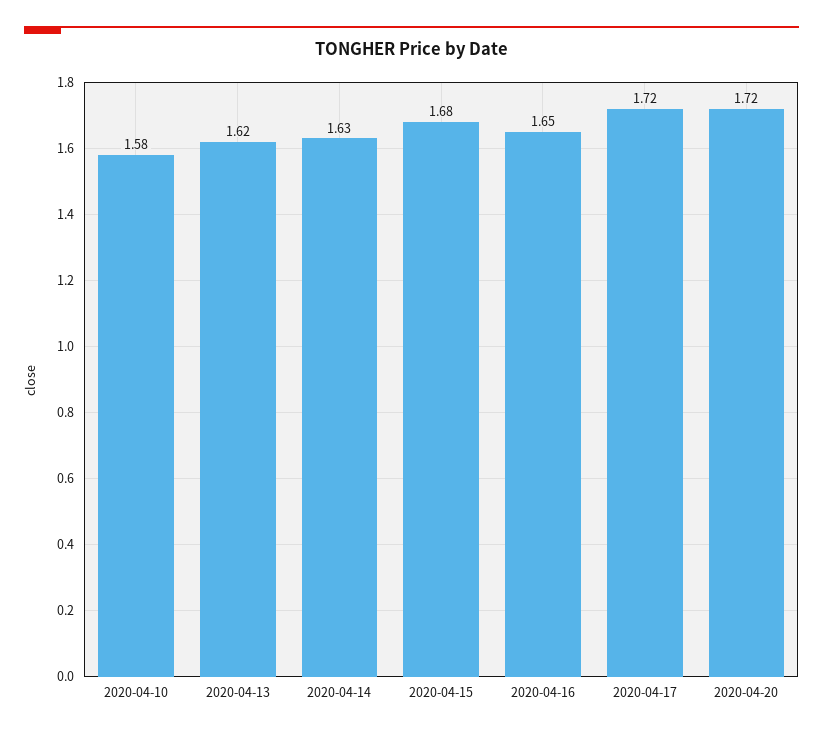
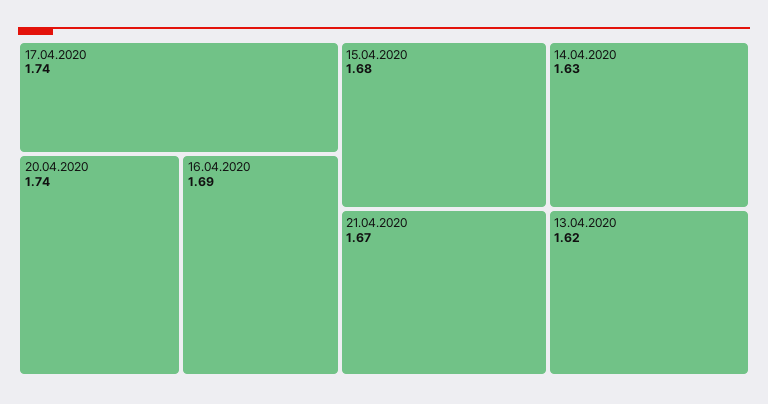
2020-04-10: 1.58 -> none
2020-04-16: 1.65 -> 1.69
2020-04-17: 1.72 -> 1.74
2020-04-20: 1.72 -> 1.74
21.04.2020: none -> 1.67

